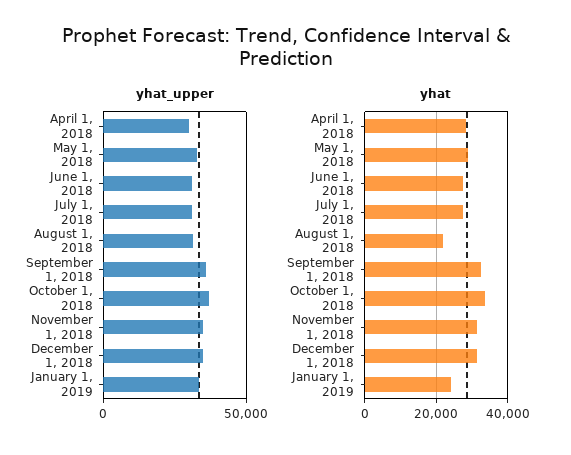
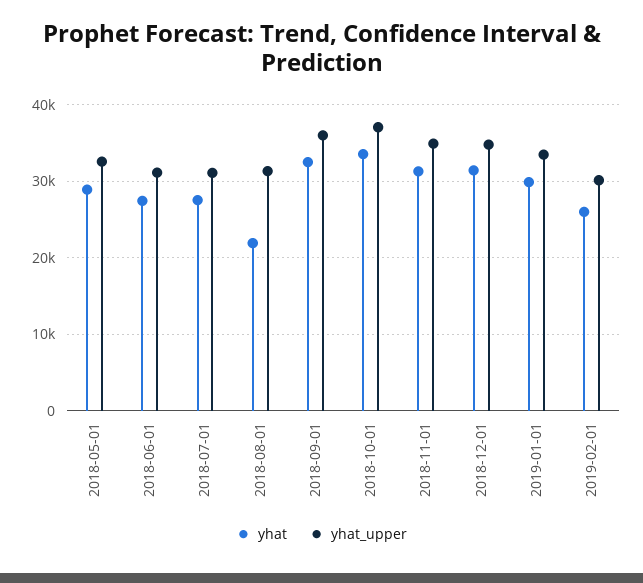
yhat_upper, April 1, 2018: 30000 -> none
yhat, April 1, 2018: 28000 -> none
yhat, January 1, 2019: 24000 -> 30000
yhat, 2019-02-01: none -> 26000
yhat_upper, 2019-02-01: none -> 30000

